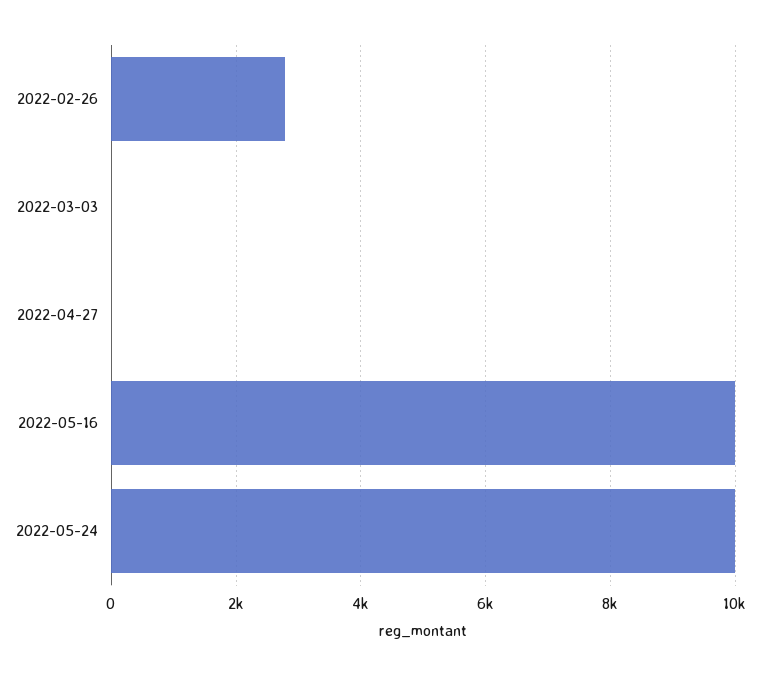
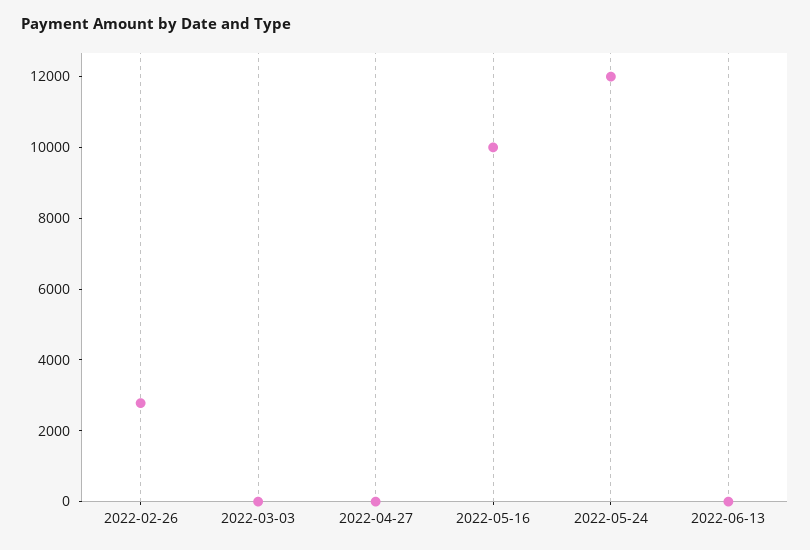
2022-05-24: 10000 -> 12000
2022-06-13: none -> 0

